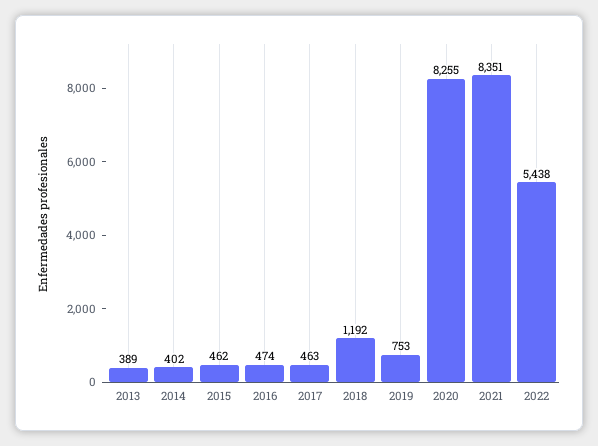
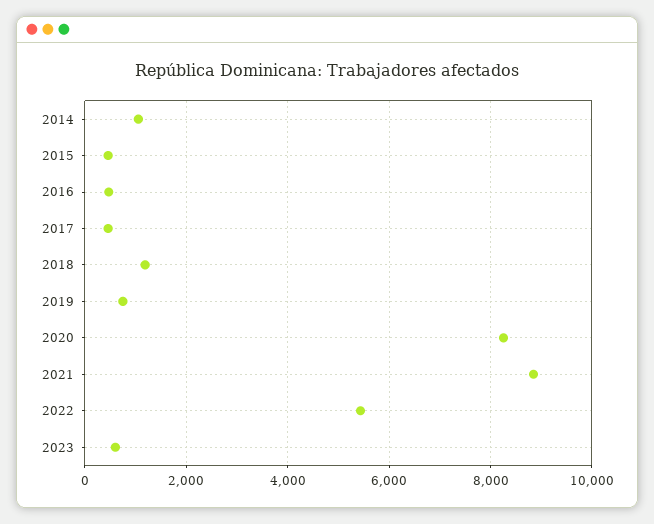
2013: 389 -> none
2014: 402 -> 1000
2021: 8351 -> 8800
2023: none -> 600

